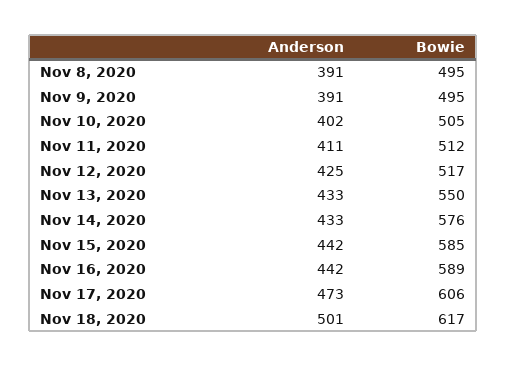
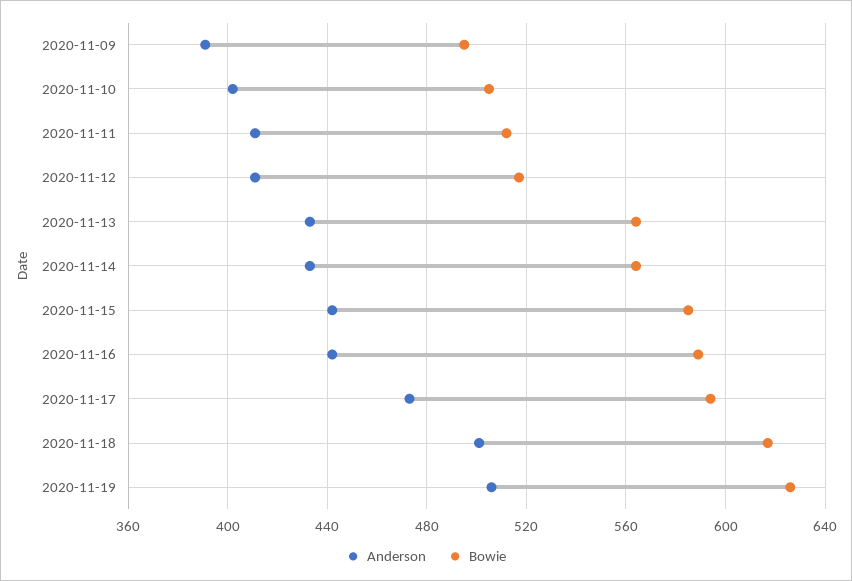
Anderson, Nov 8, 2020: 391 -> none
Bowie, Nov 8, 2020: 495 -> none
Anderson, Nov 12, 2020: 425 -> 410
Bowie, Nov 13, 2020: 550 -> 565
Bowie, Nov 14, 2020: 576 -> 565
Bowie, Nov 17, 2020: 606 -> 595
Anderson, 2020-11-19: none -> 505
Bowie, 2020-11-19: none -> 625

